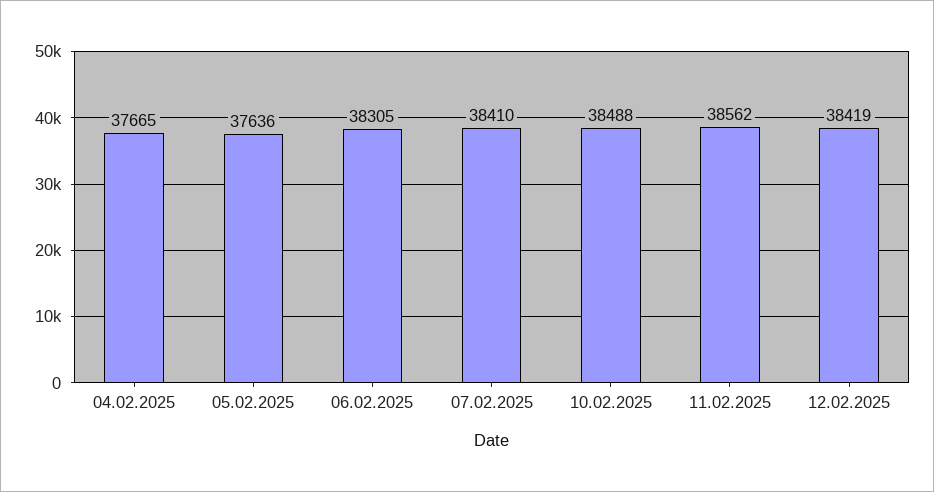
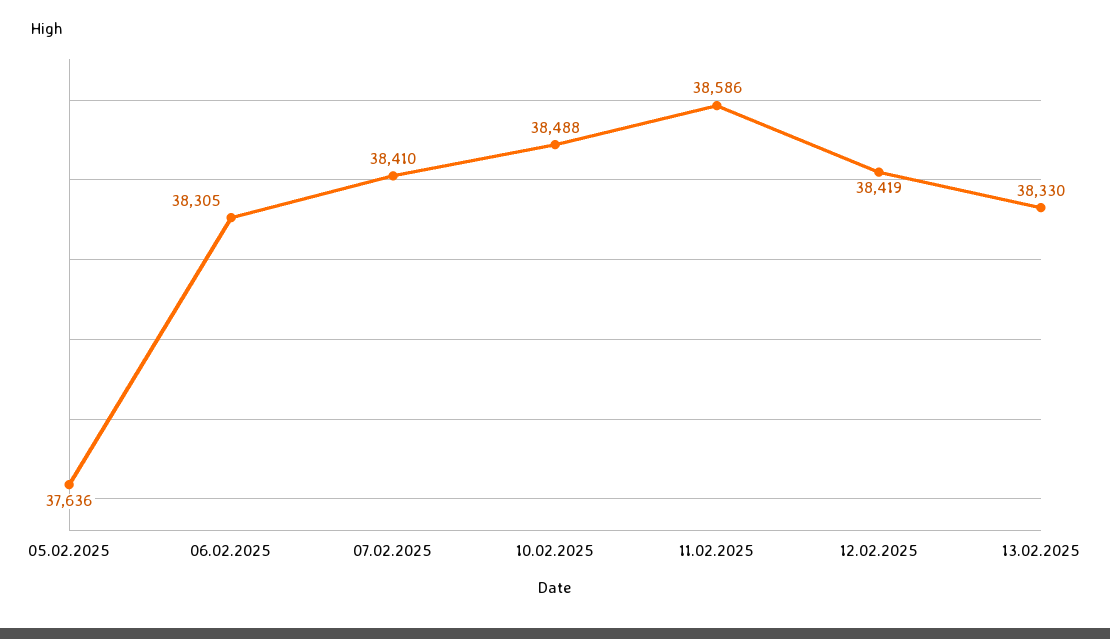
04.02.2025: 37665 -> none
11.02.2025: 38562 -> 38586
13.02.2025: none -> 38330

